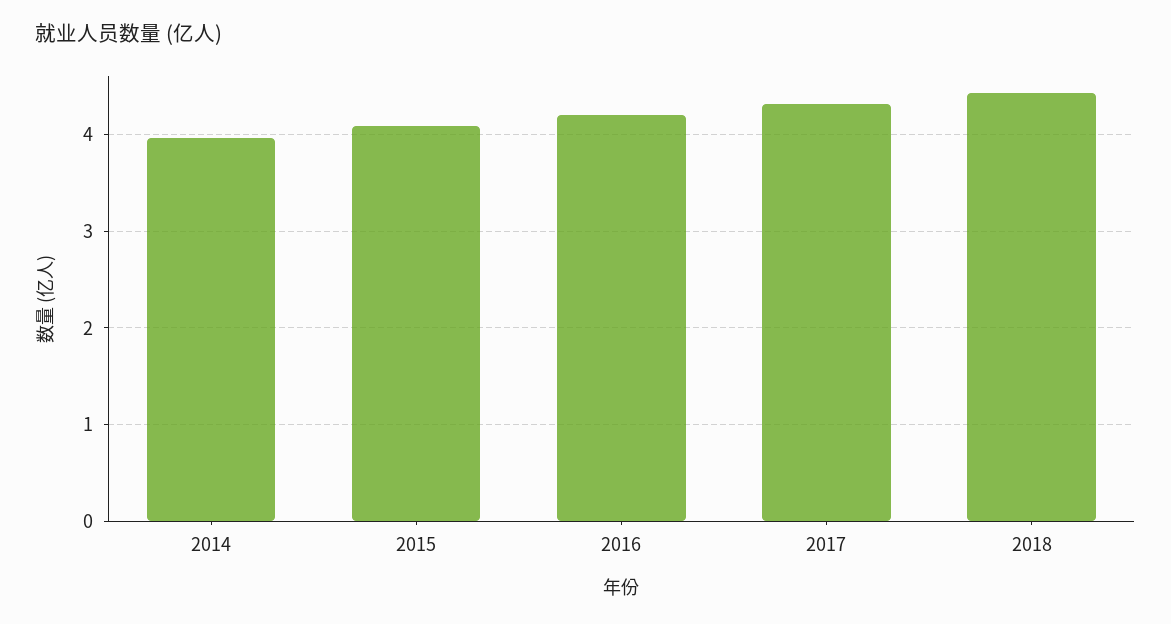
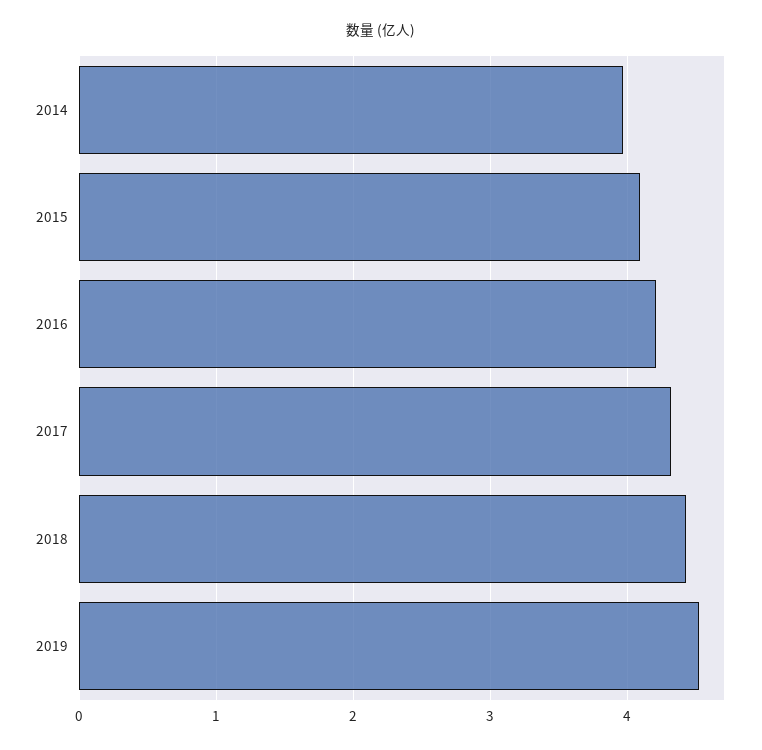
2019: none -> 4.5

